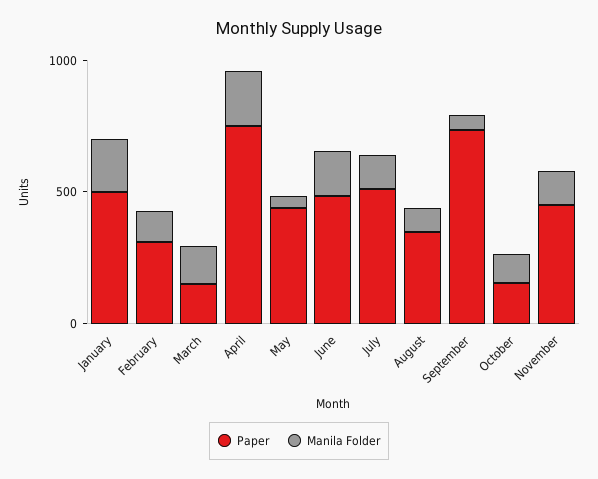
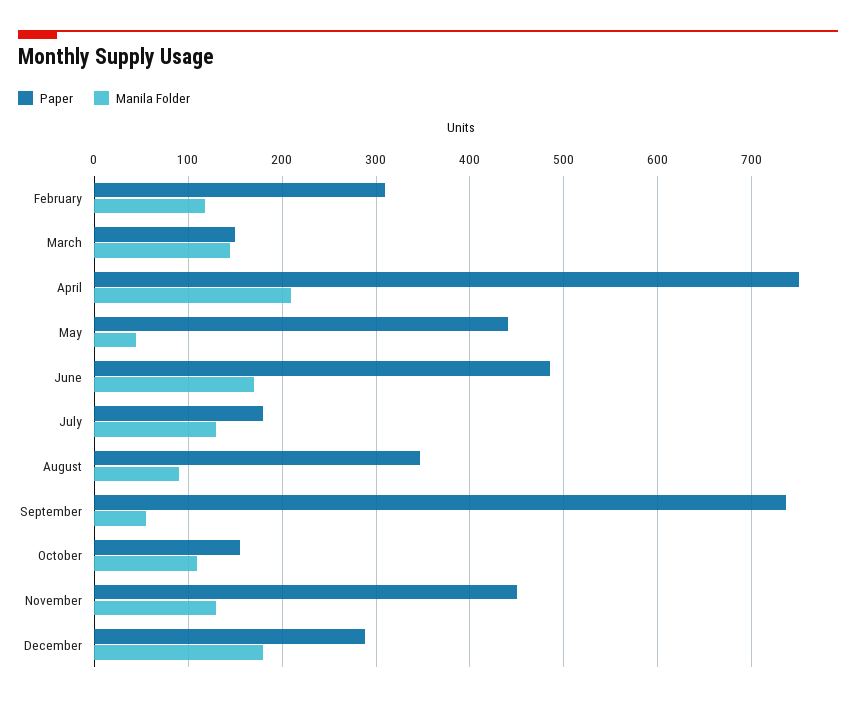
Paper, January: 500 -> none
Manila Folder, January: 200 -> none
Paper, July: 500 -> 180
Paper, December: none -> 290
Manila Folder, December: none -> 180

